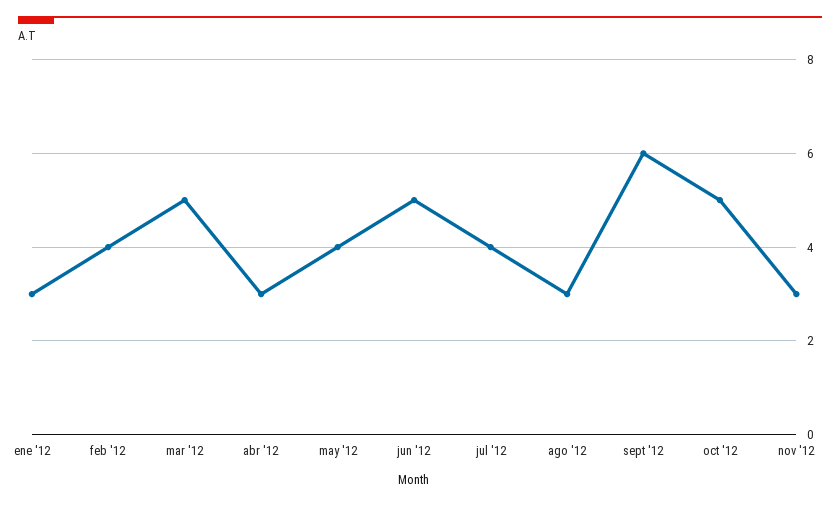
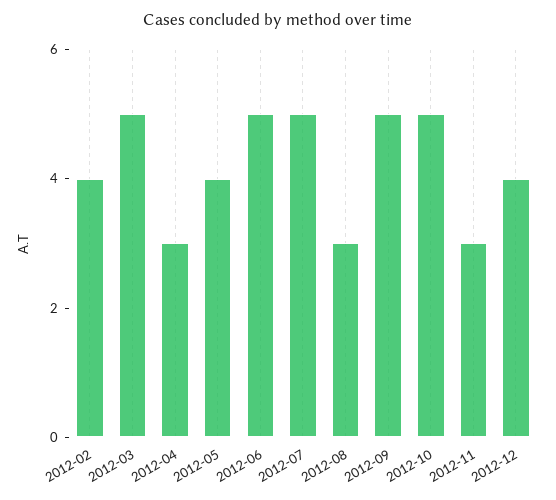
ene '12: 3 -> none
jul '12: 4 -> 5
sept '12: 6 -> 5
2012-12: none -> 4

